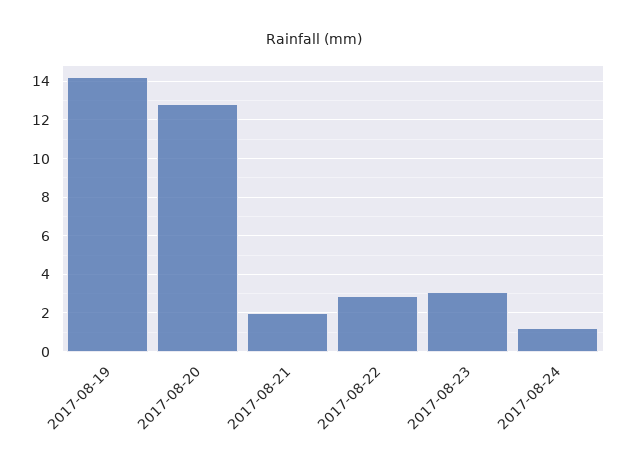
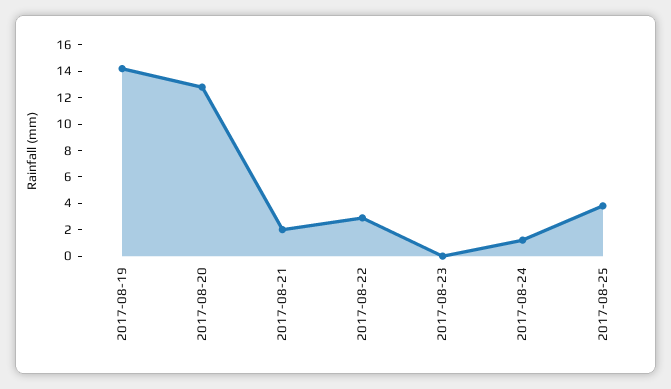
2017-08-23: 3 -> 0
2017-08-25: none -> 4

